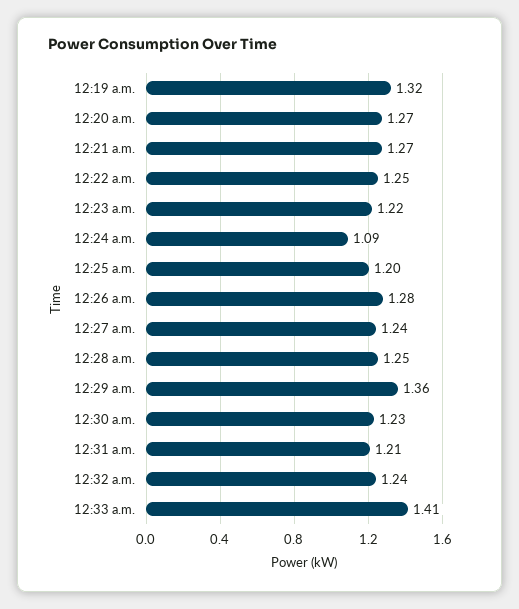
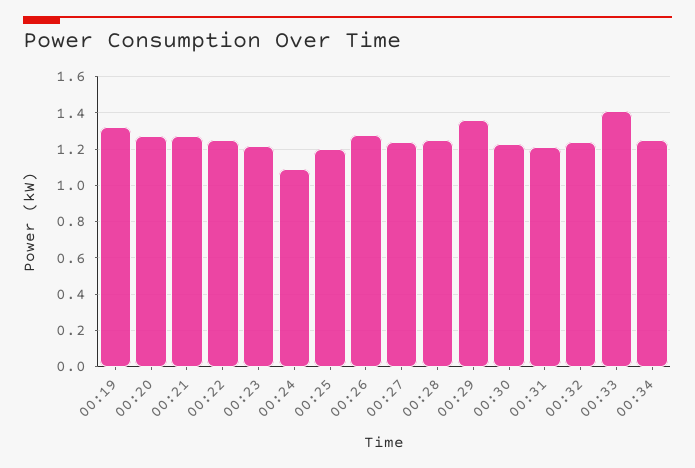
00:34: none -> 1.25

